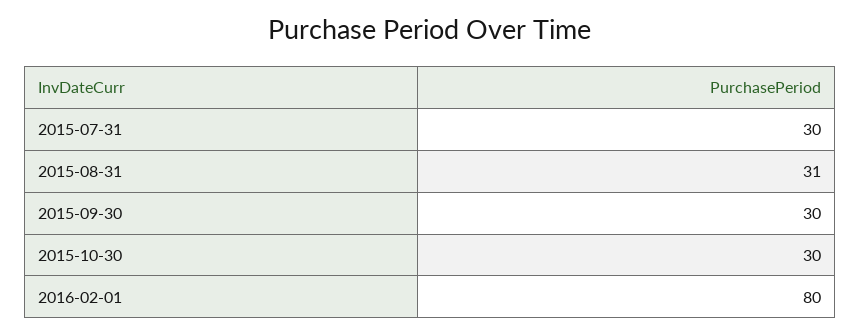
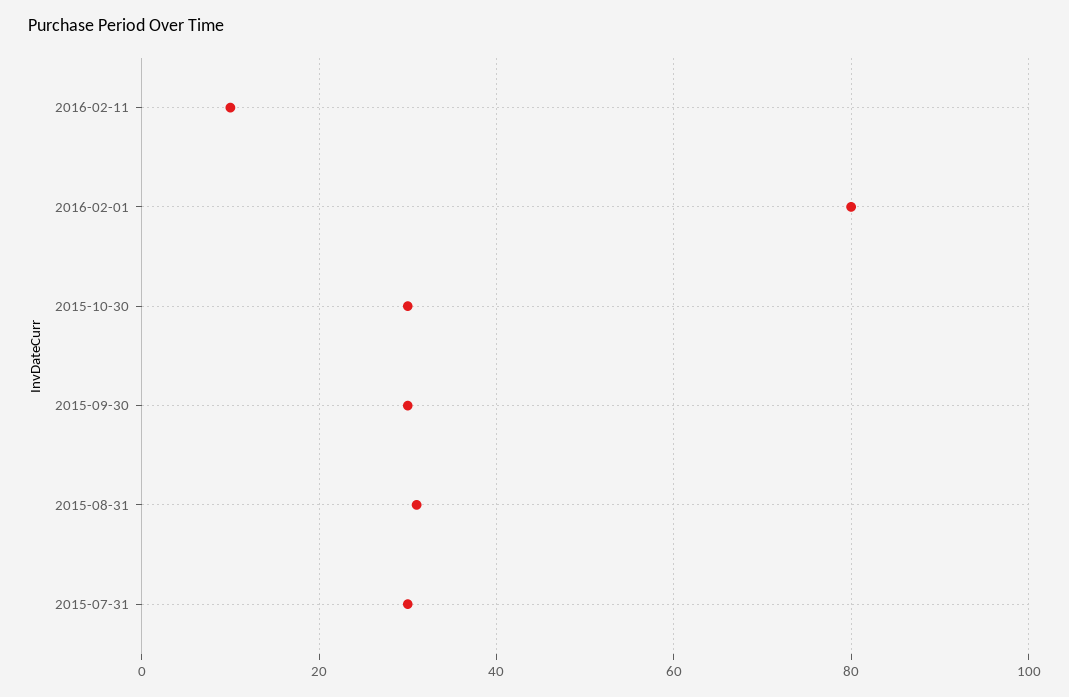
2016-02-11: none -> 10

